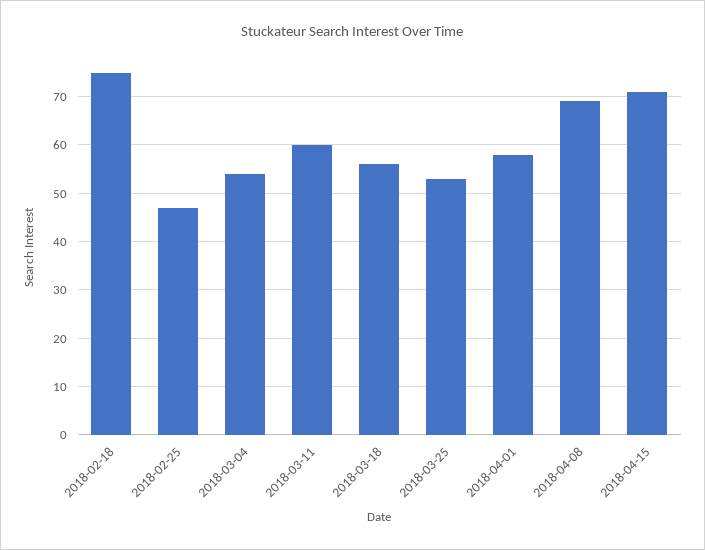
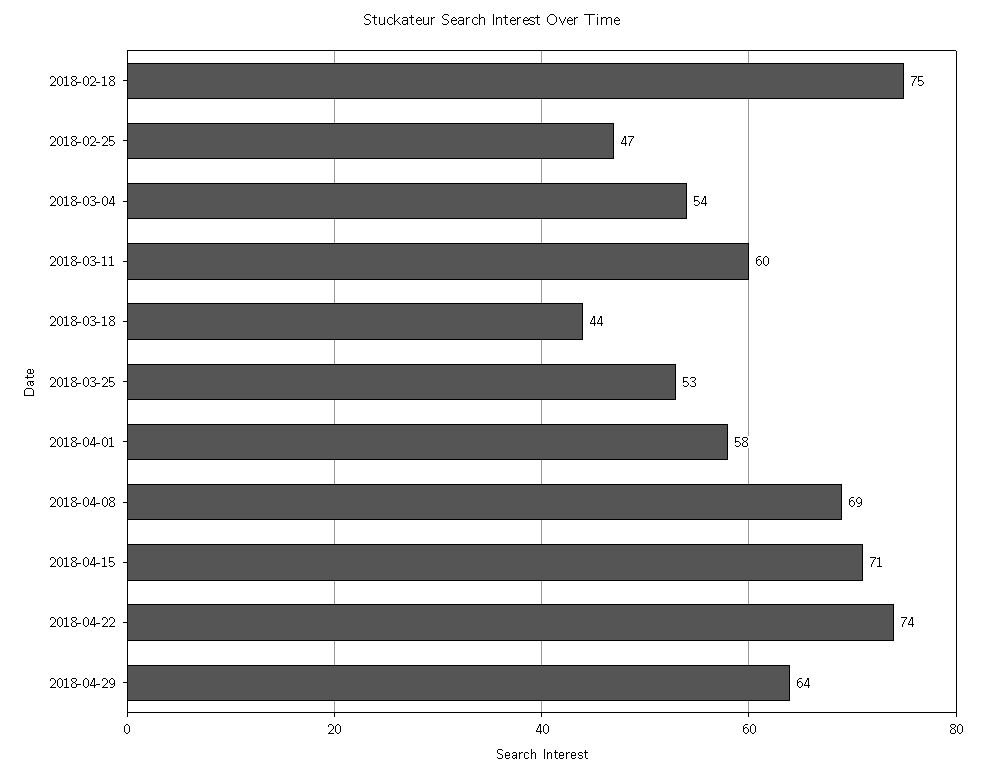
2018-03-18: 55 -> 44
2018-04-22: none -> 74
2018-04-29: none -> 64

